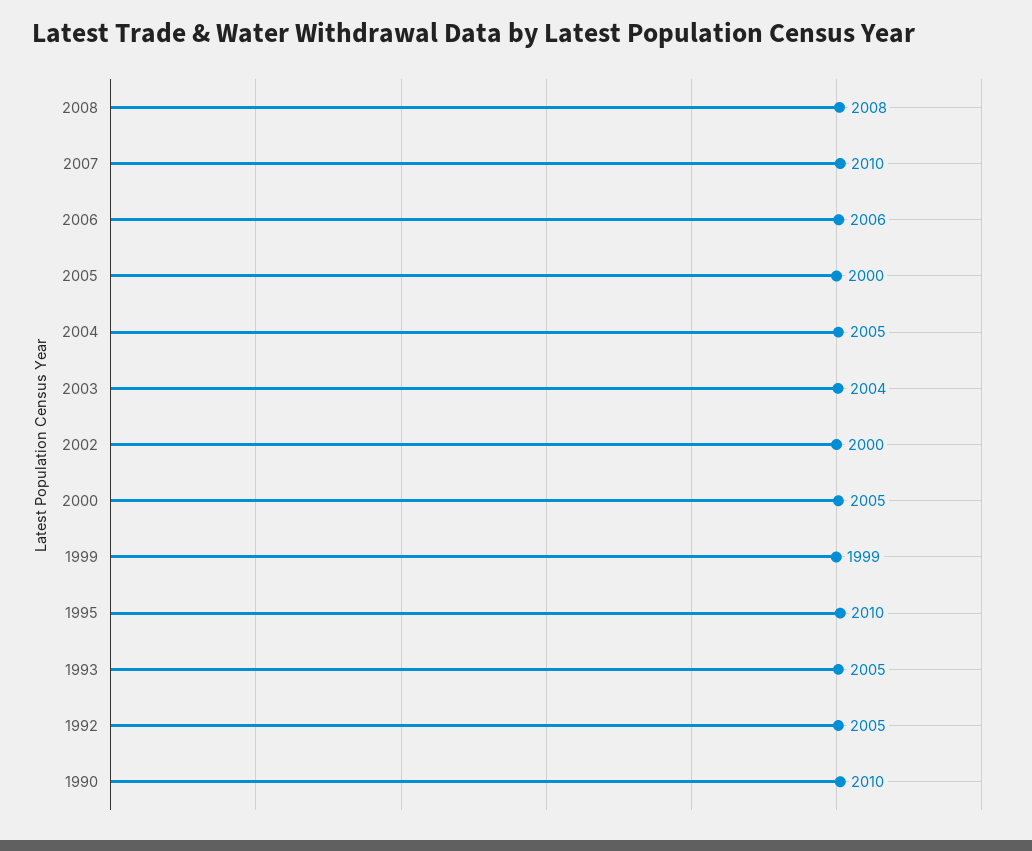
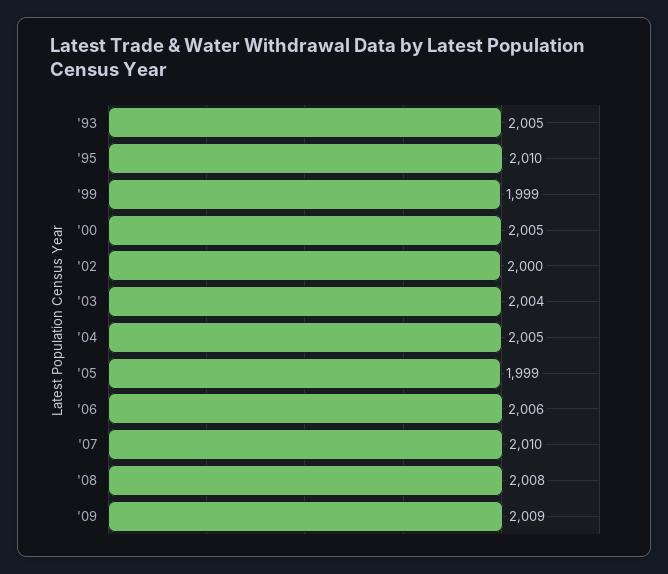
2005: 2000 -> 1999
1992: 2005 -> none
1990: 2010 -> none
'09: none -> 2009

